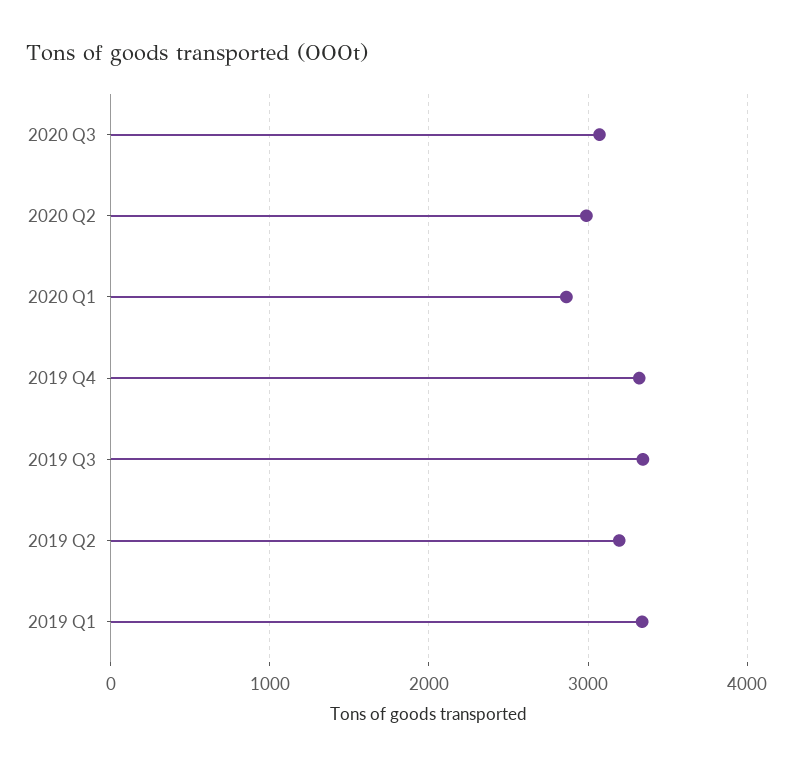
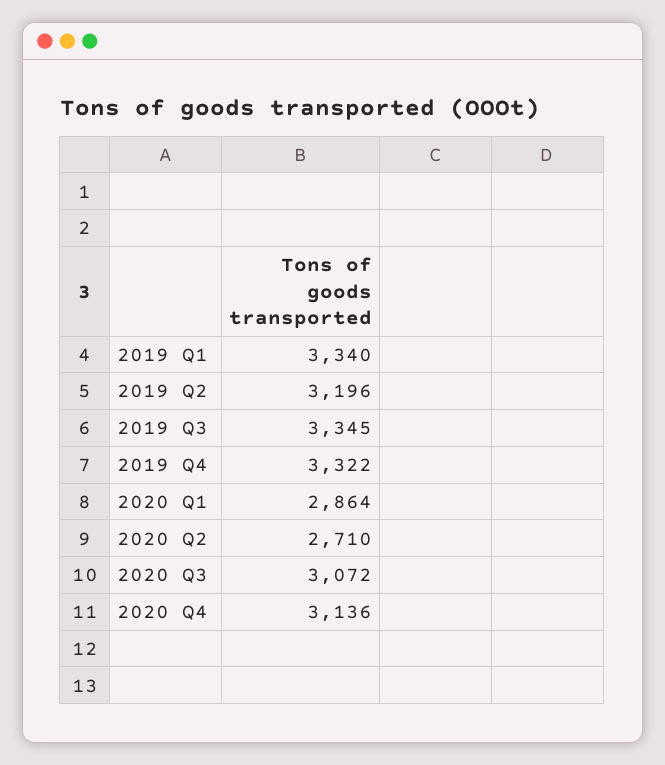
2020 Q2: 3000 -> 2710
2020 Q4: none -> 3136

